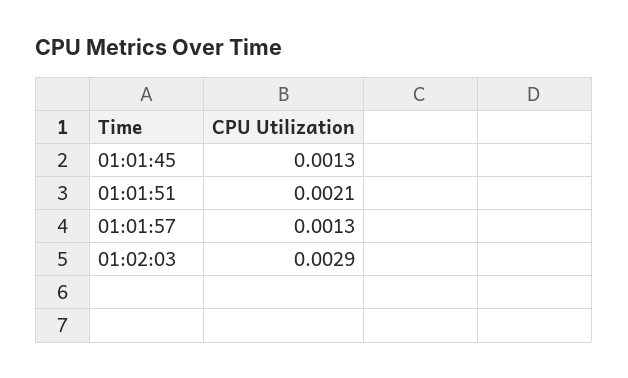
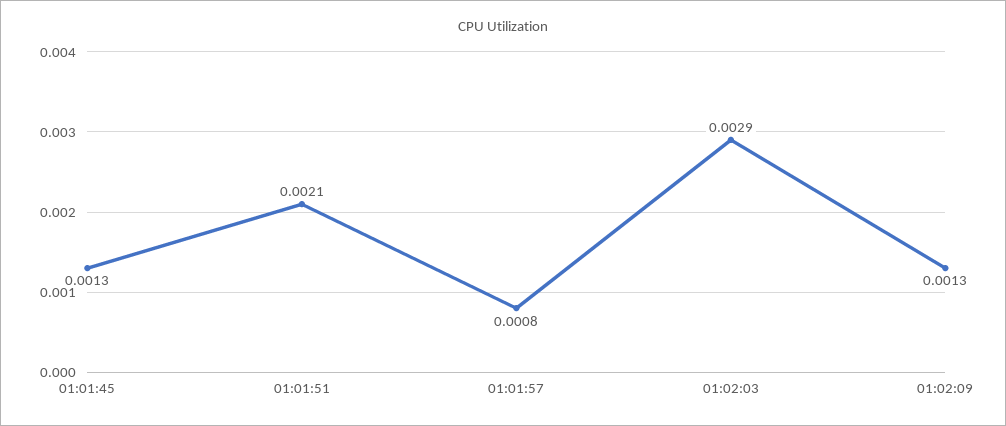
01:01:57: 0.0013 -> 0.0008
01:02:09: none -> 0.0013

